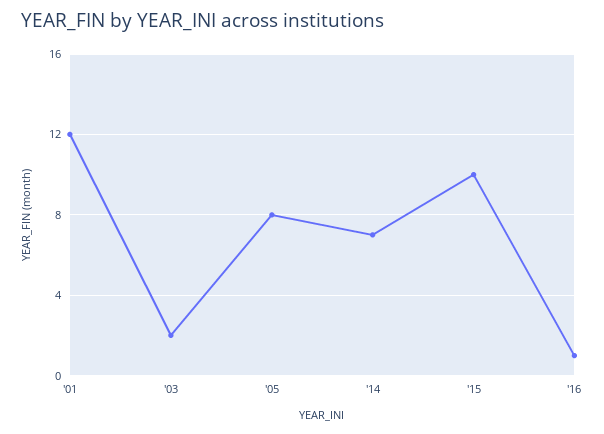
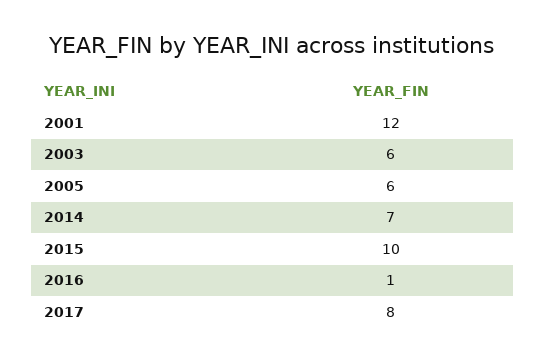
'03: 2 -> 6
'05: 8 -> 6
2017: none -> 8

